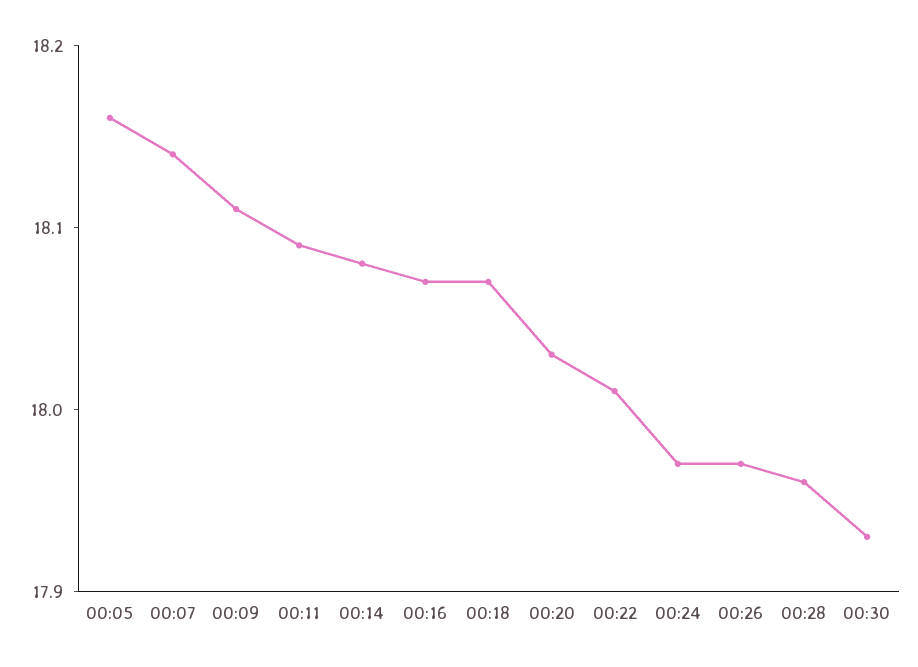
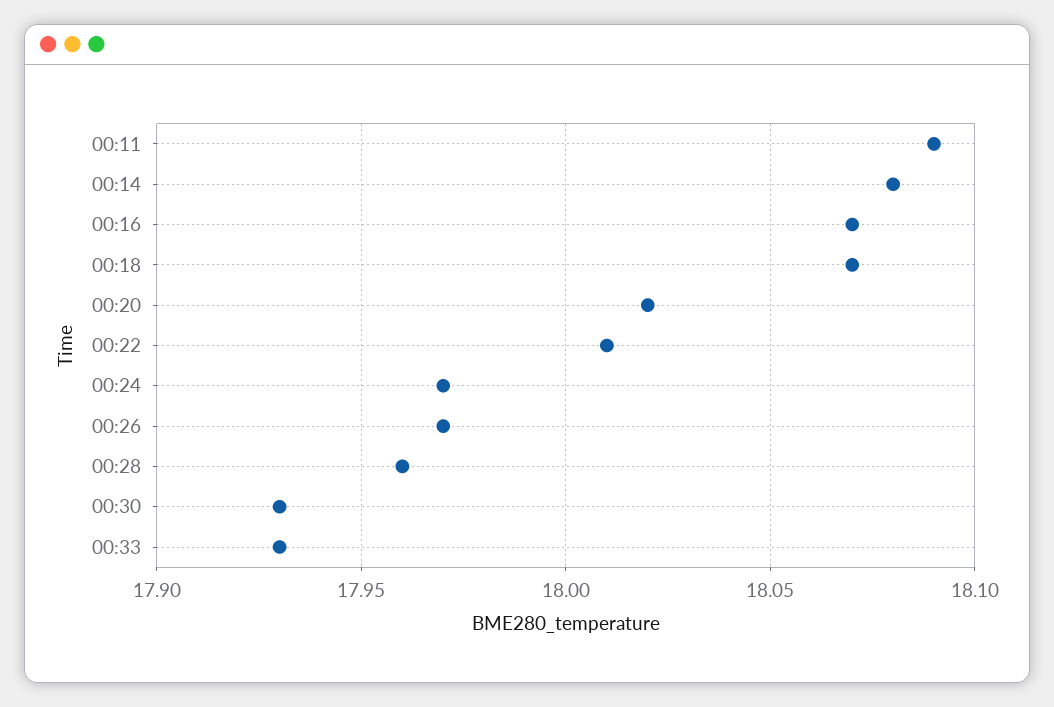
00:05: 18.16 -> none
00:07: 18.14 -> none
00:09: 18.11 -> none
00:20: 18.03 -> 18.02
00:33: none -> 17.93

